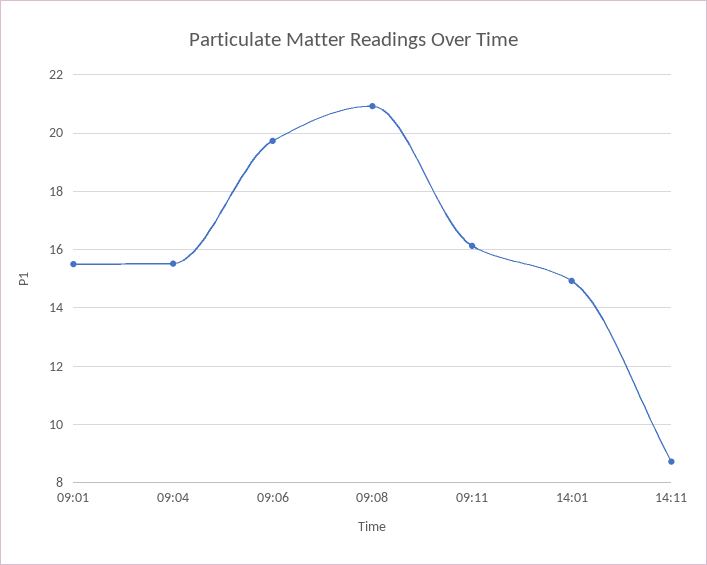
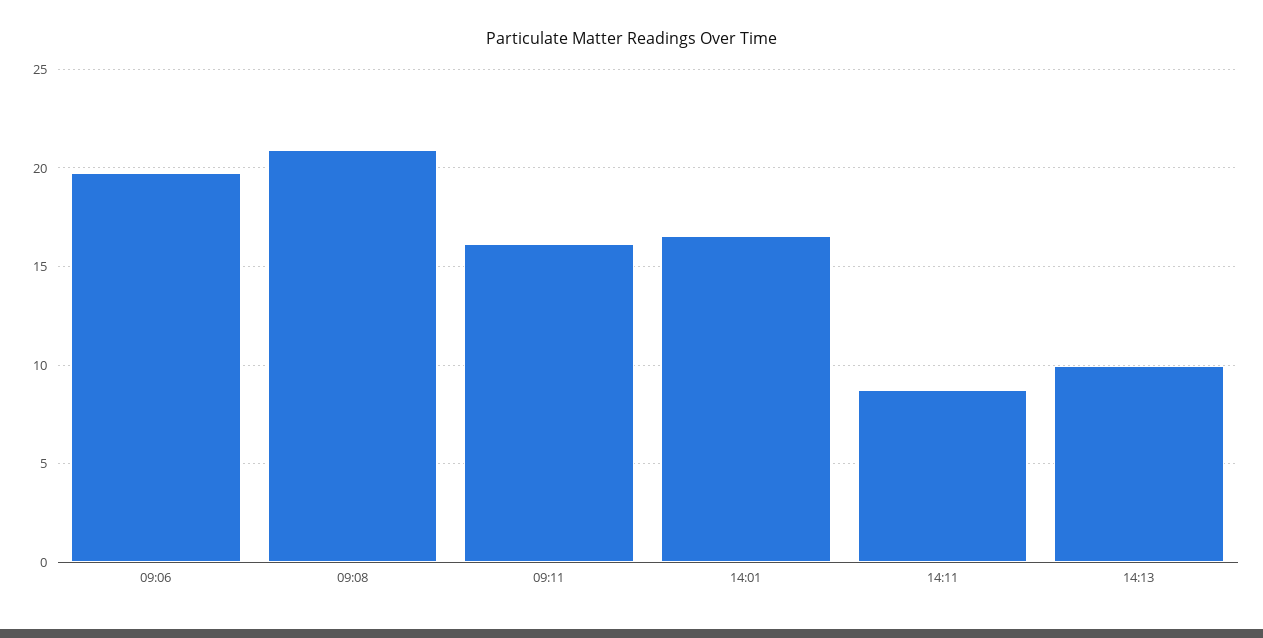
09:01: 15.5 -> none
09:04: 15.5 -> none
14:01: 15 -> 16.5
14:13: none -> 10

